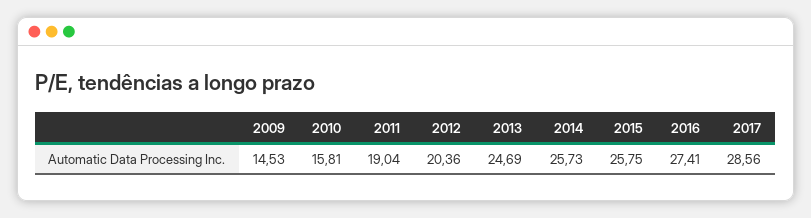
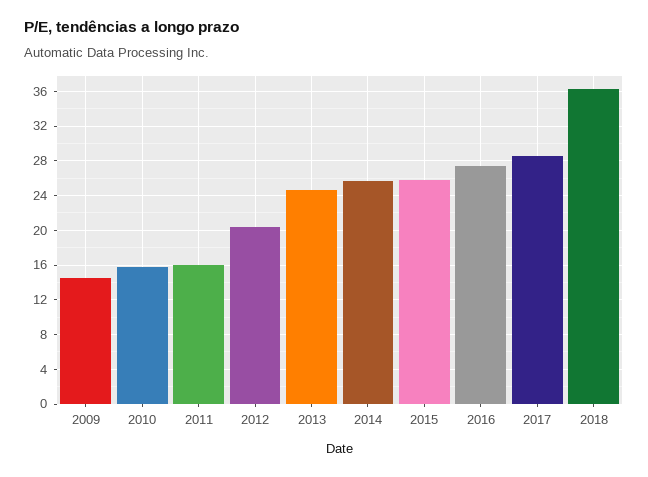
2011: 19.04 -> 16
2018: none -> 36

